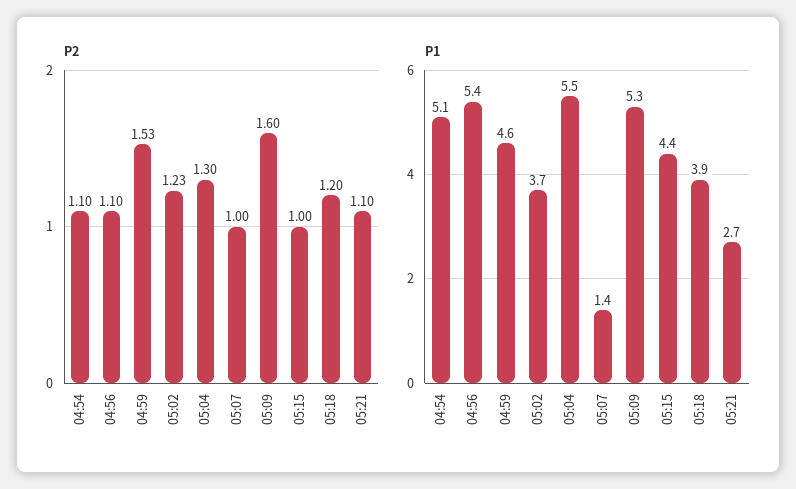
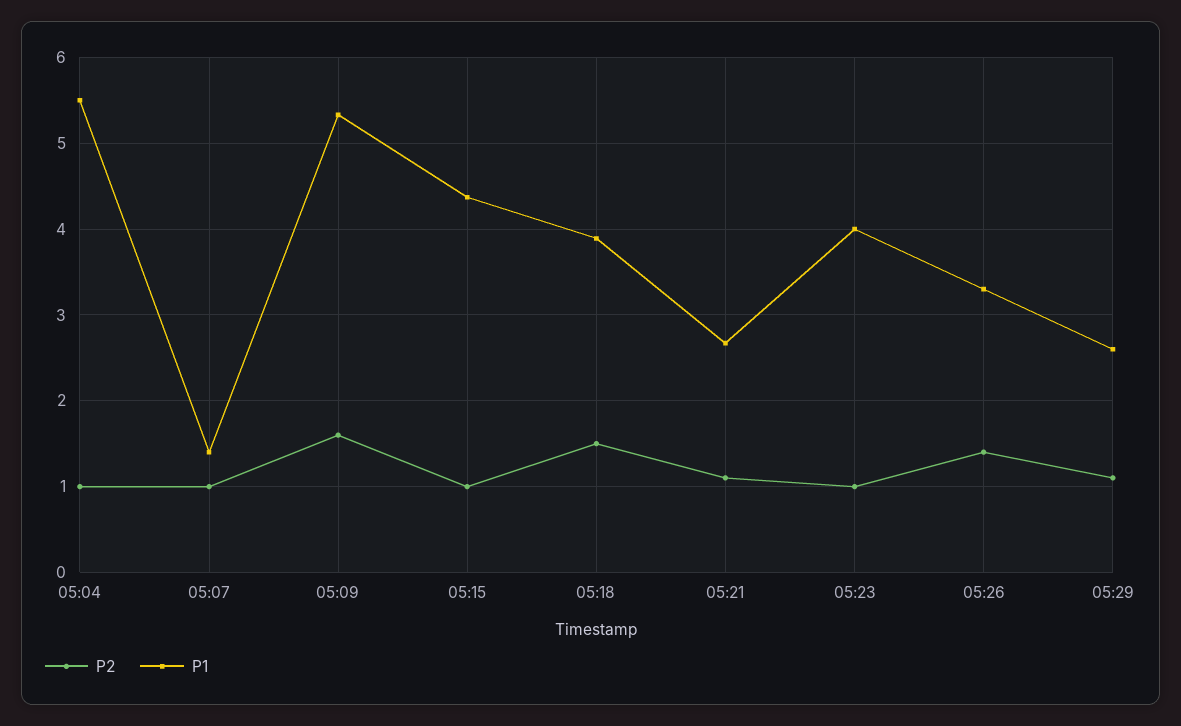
P2, 04:54: 1.1 -> none
P2, 04:56: 1.1 -> none
P2, 04:59: 1.53 -> none
P2, 05:02: 1.23 -> none
P2, 05:04: 1.3 -> 1
P2, 05:18: 1.2 -> 1.5
P1, 04:54: 5.1 -> none
P1, 04:56: 5.4 -> none
P1, 04:59: 4.6 -> none
P1, 05:02: 3.7 -> none
P2, 05:23: none -> 1
P1, 05:23: none -> 4
P2, 05:26: none -> 1.4
P1, 05:26: none -> 3.3
P2, 05:29: none -> 1.1
P1, 05:29: none -> 2.6

